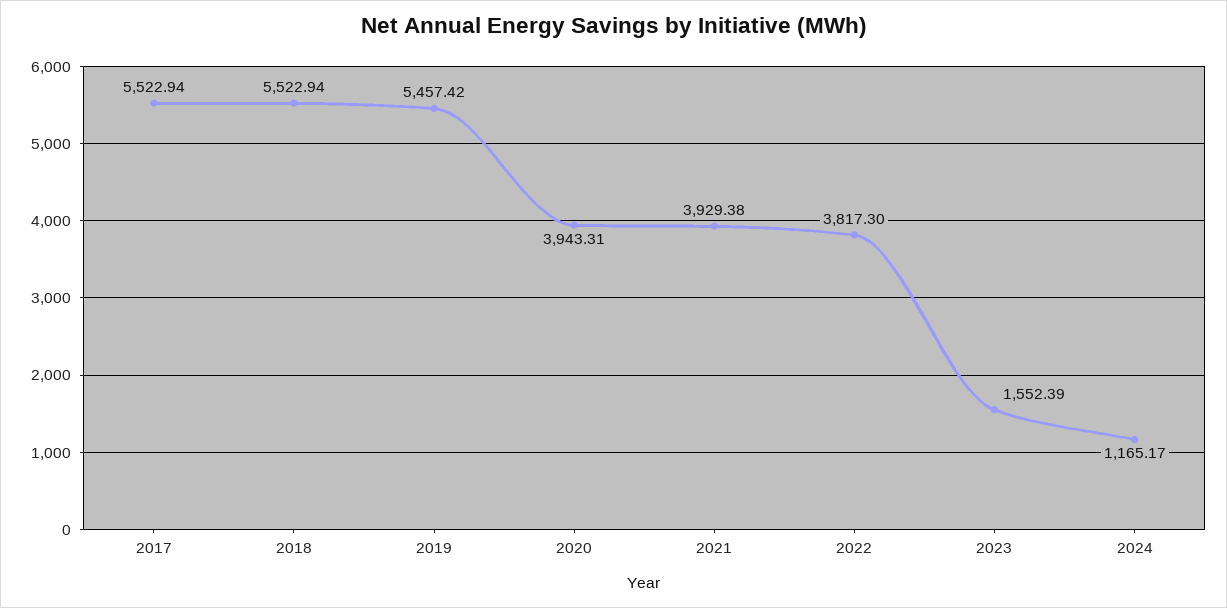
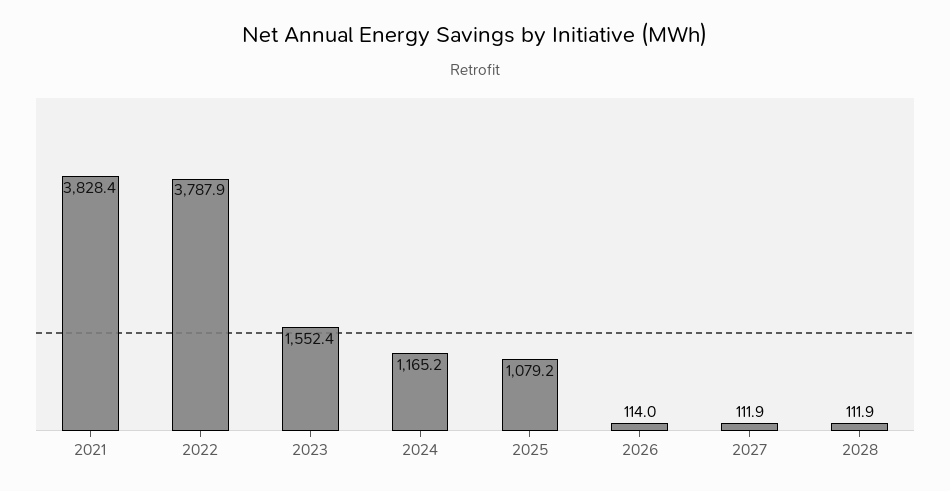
2017: 5522.94 -> none
2018: 5522.94 -> none
2019: 5457.42 -> none
2020: 3943.31 -> none
2021: 3929.38 -> 3828.4
2022: 3817.3 -> 3787.9
2025: none -> 1079.2
2026: none -> 114
2027: none -> 111.9
2028: none -> 111.9

